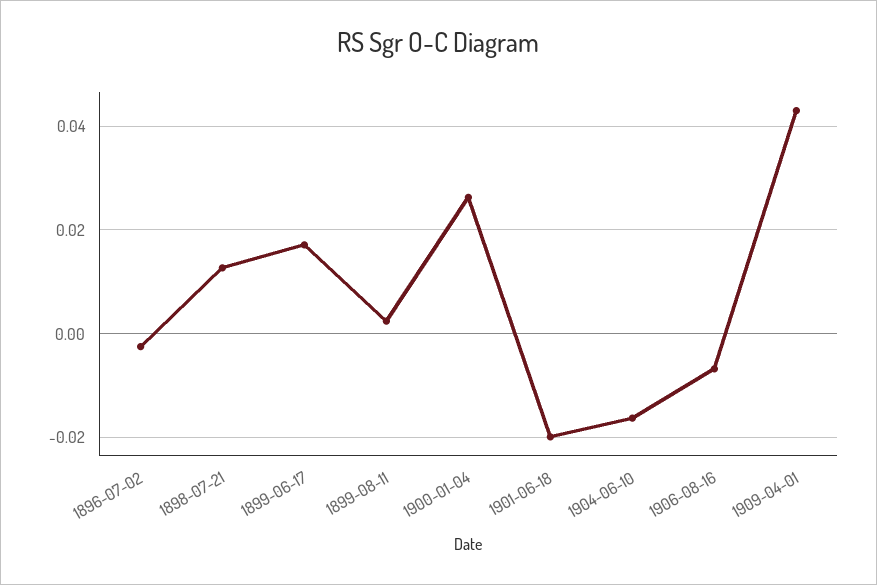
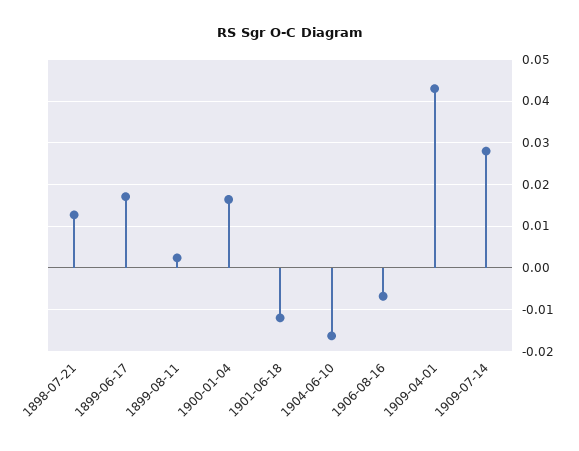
1896-07-02: -0.002 -> none
1900-01-04: 0.026 -> 0.016
1901-06-18: -0.02 -> -0.012
1909-07-14: none -> 0.028

